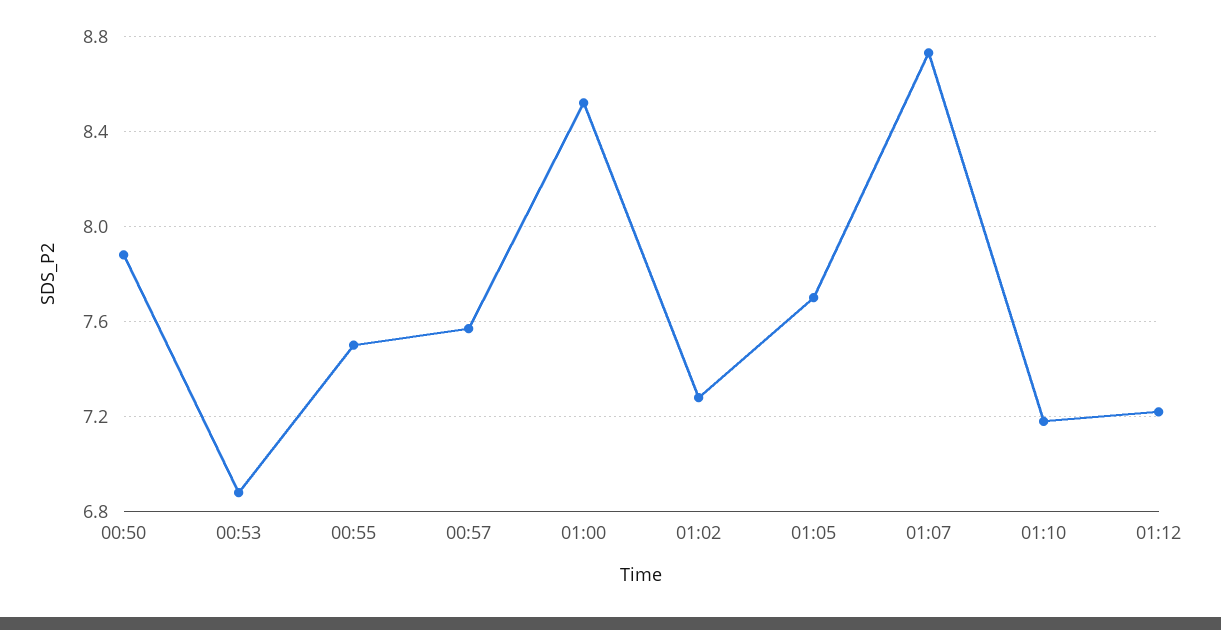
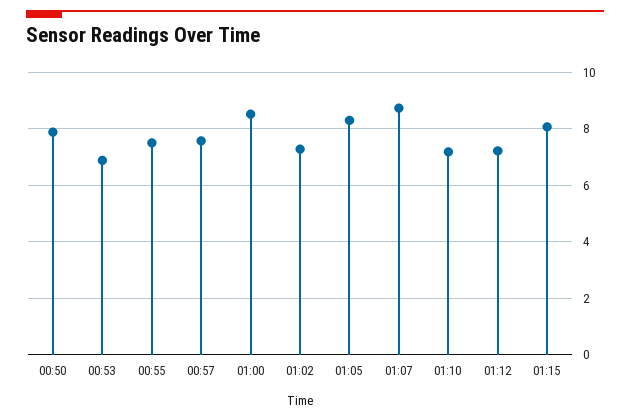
01:05: 7.7 -> 8.25
01:15: none -> 8

